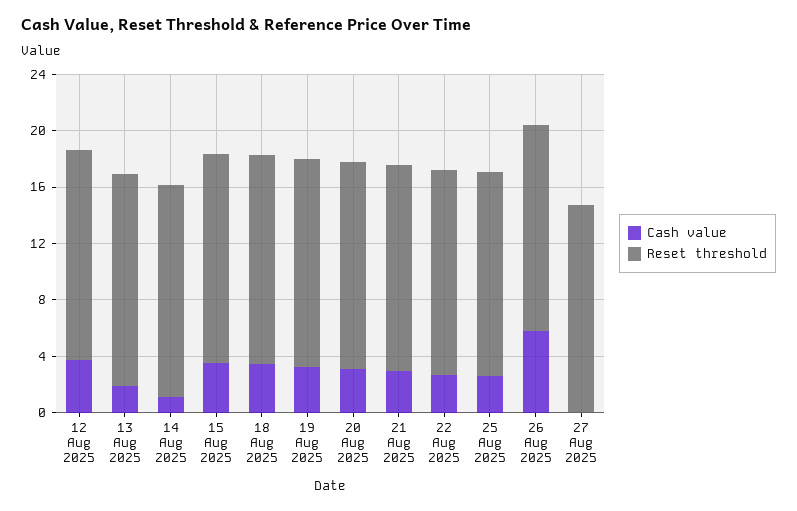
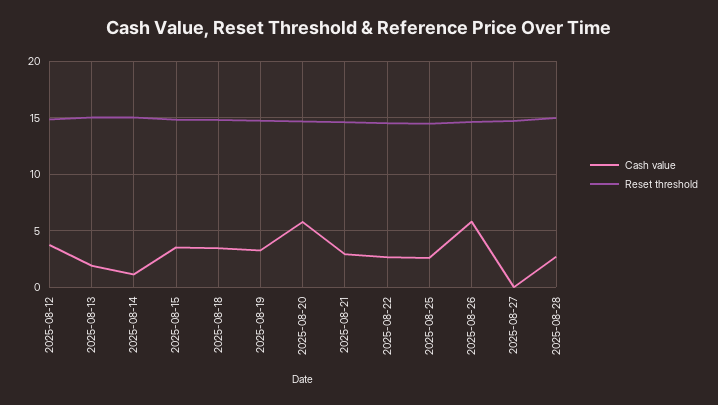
Cash value, 20 Aug 2025: 3 -> 6
Cash value, 2025-08-28: none -> 3
Reset threshold, 2025-08-28: none -> 15

